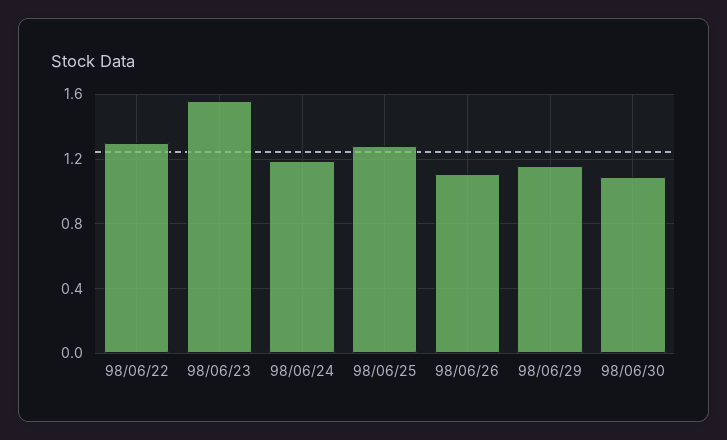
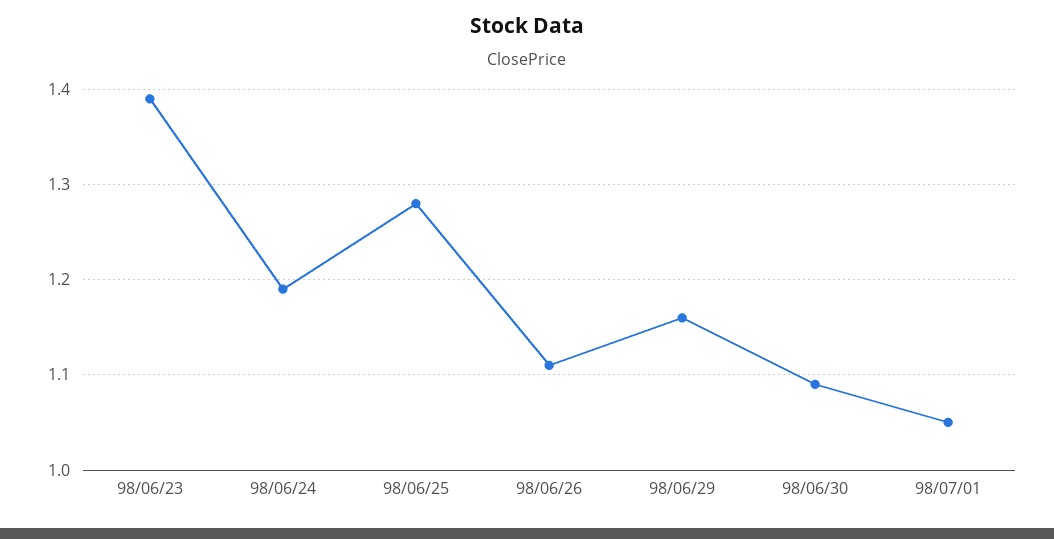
98/06/22: 1.3 -> none
98/06/23: 1.55 -> 1.39
98/07/01: none -> 1.05

